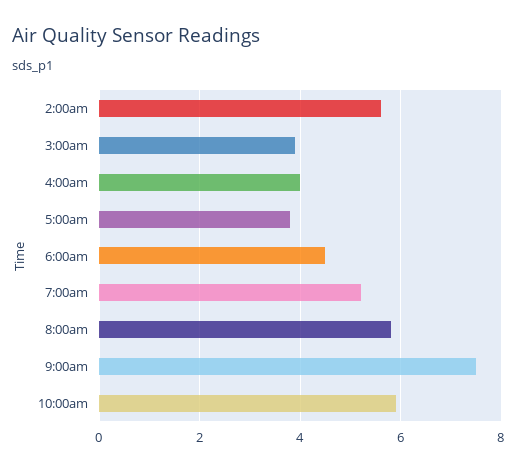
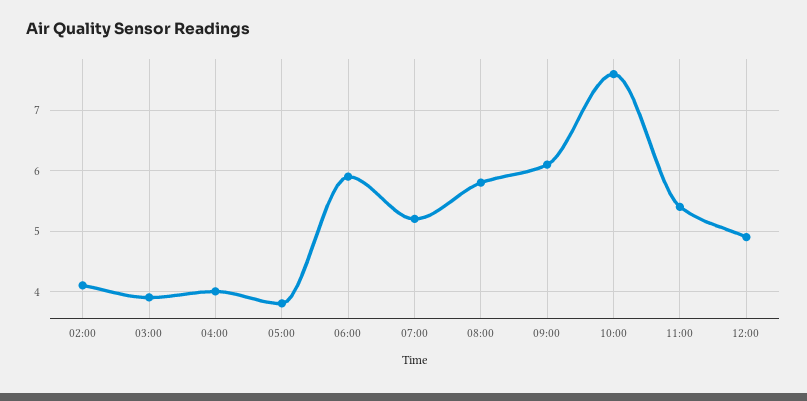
2:00am: 5.5 -> 4.1
6:00am: 4.5 -> 5.9
9:00am: 7.5 -> 6.1
10:00am: 6 -> 7.6
11:00: none -> 5.4
12:00: none -> 4.9

